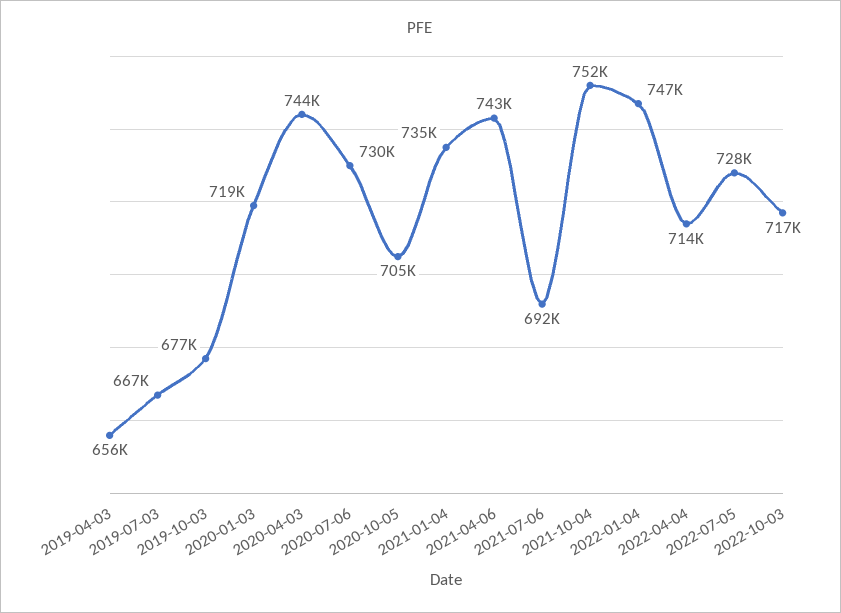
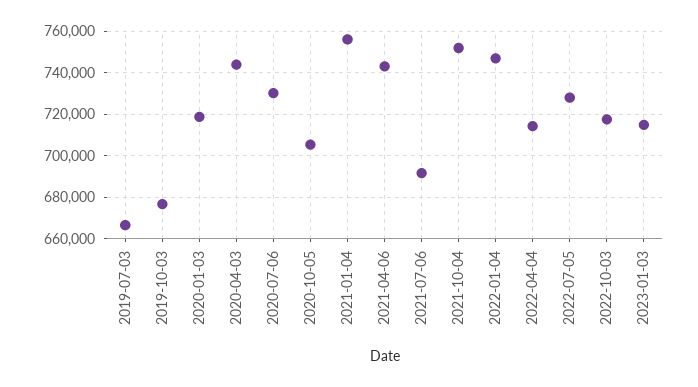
2019-04-03: 656000 -> none
2021-01-04: 735000 -> 755000
2023-01-03: none -> 715000

